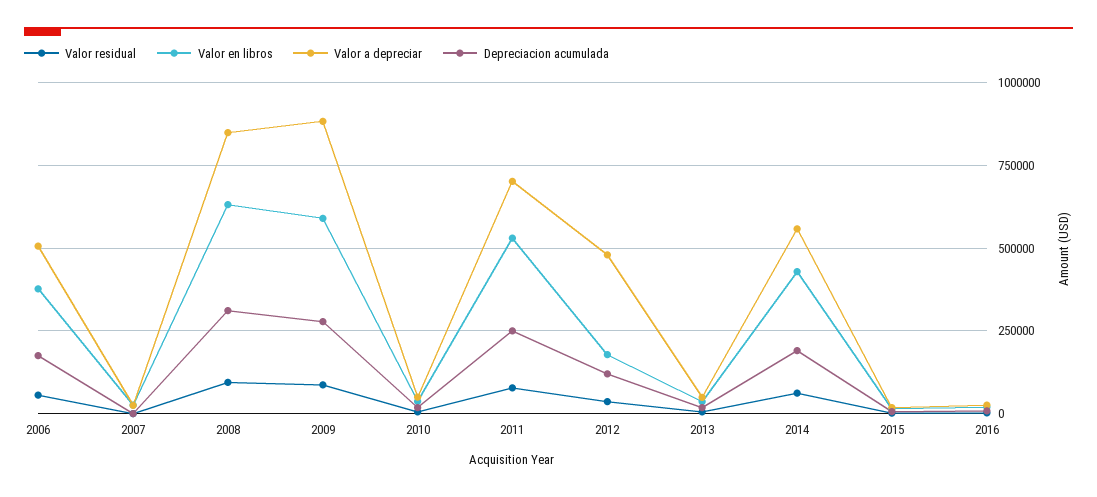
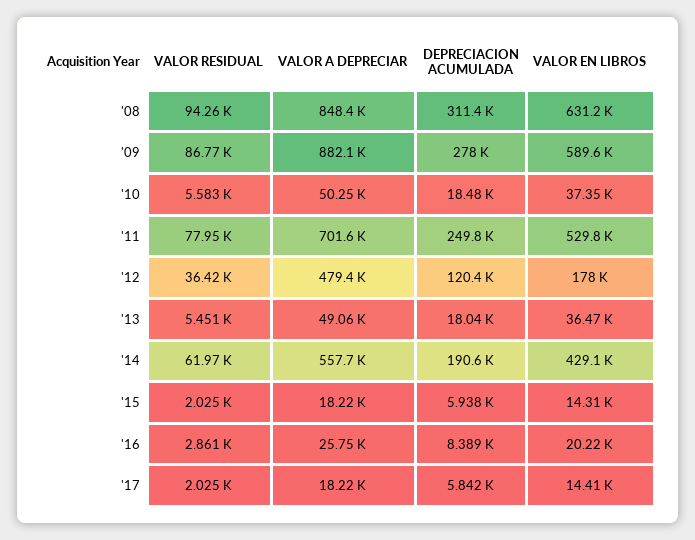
Valor residual, 2006: 50000 -> none
Valor en libros, 2006: 375000 -> none
Valor a depreciar, 2006: 500000 -> none
Depreciacion acumulada, 2006: 175000 -> none
Valor residual, 2007: 0 -> none
Valor en libros, 2007: 25000 -> none
Valor a depreciar, 2007: 25000 -> none
Depreciacion acumulada, 2007: 0 -> none
Valor residual, '17: none -> 2025
Valor a depreciar, '17: none -> 18220
Depreciacion acumulada, '17: none -> 5842
Valor en libros, '17: none -> 14410

